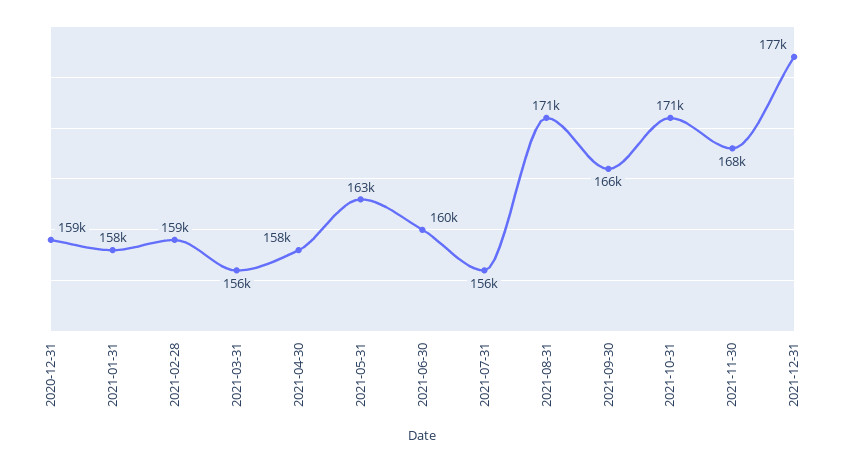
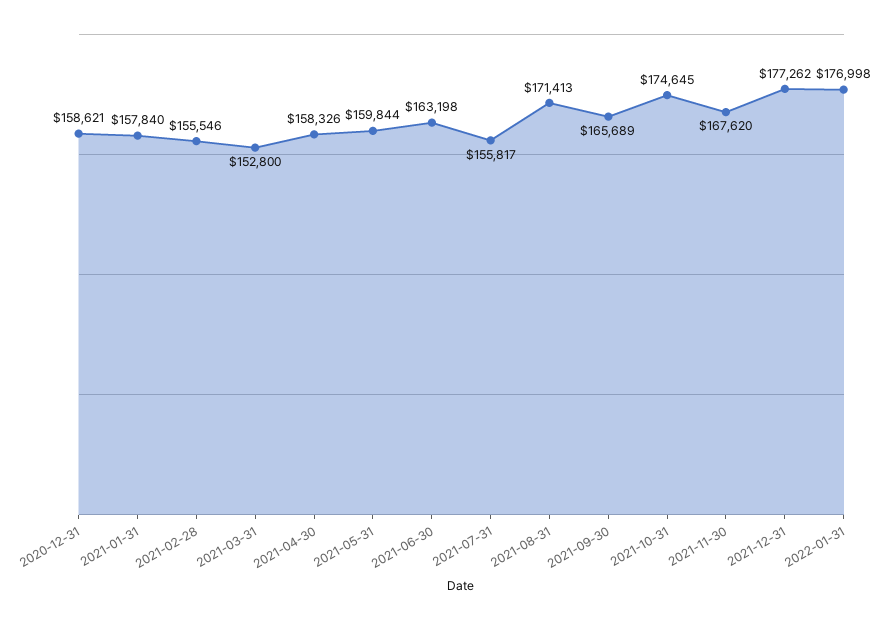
2021-02-28: 159000 -> 155546
2021-03-31: 156000 -> 152800
2021-05-31: 163000 -> 159844
2021-06-30: 160000 -> 163198
2021-10-31: 171000 -> 174645
2022-01-31: none -> 176998

